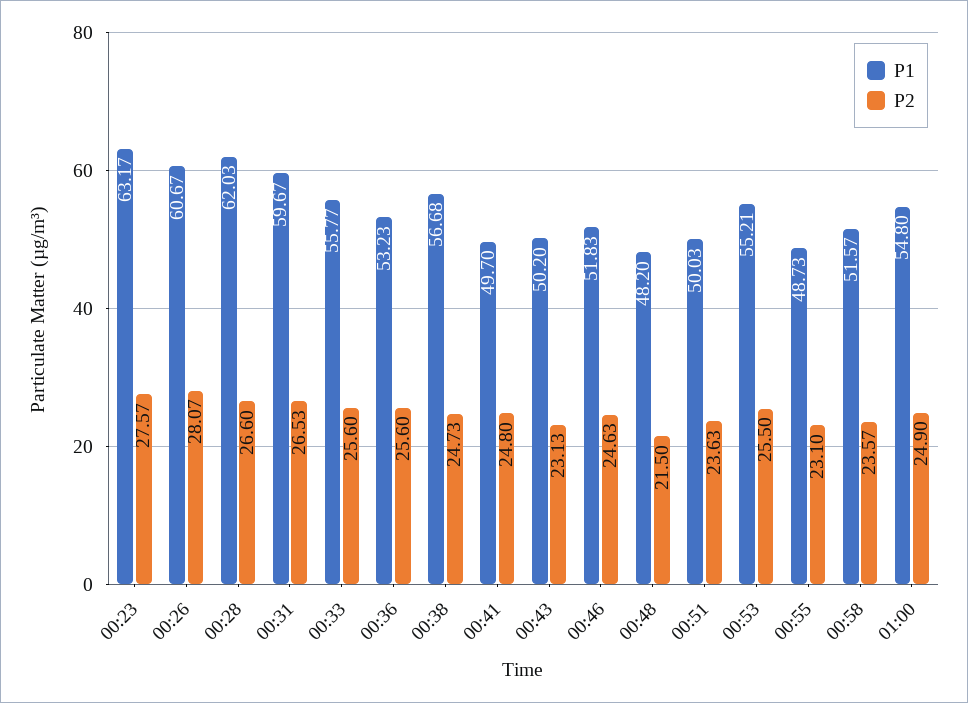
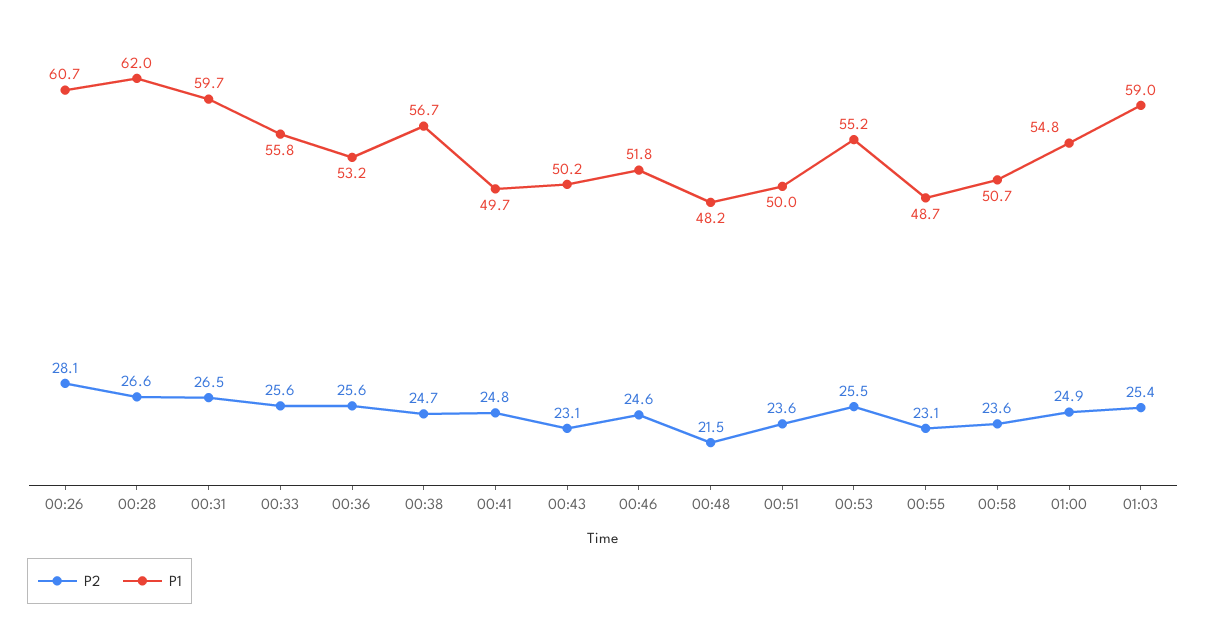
P1, 00:23: 63.17 -> none
P2, 00:23: 27.57 -> none
P1, 00:58: 51.57 -> 50.7
P2, 01:03: none -> 25.4
P1, 01:03: none -> 59

